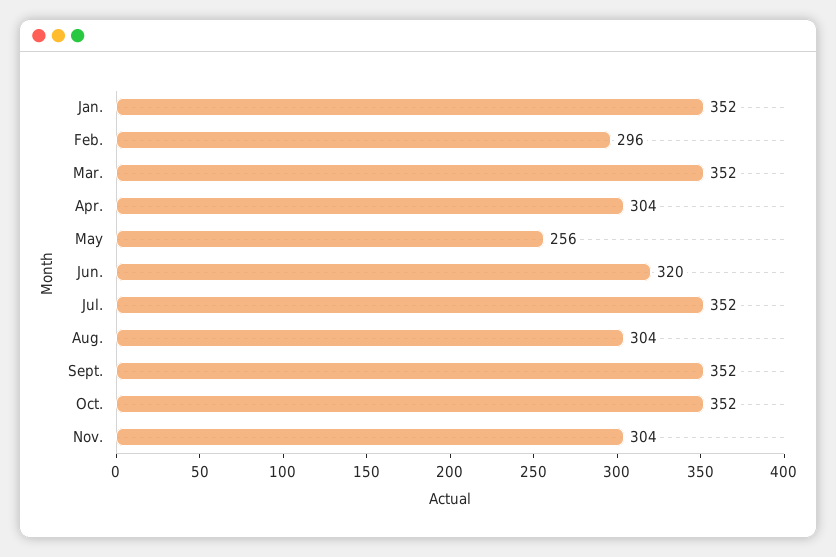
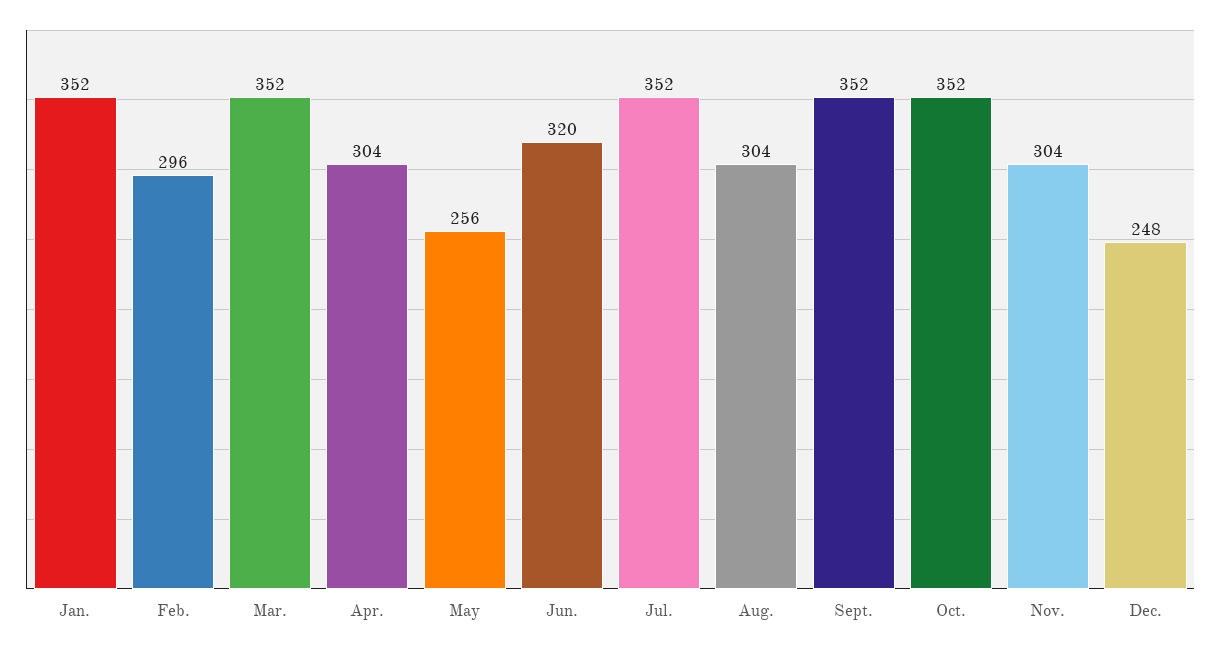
Dec.: none -> 248

